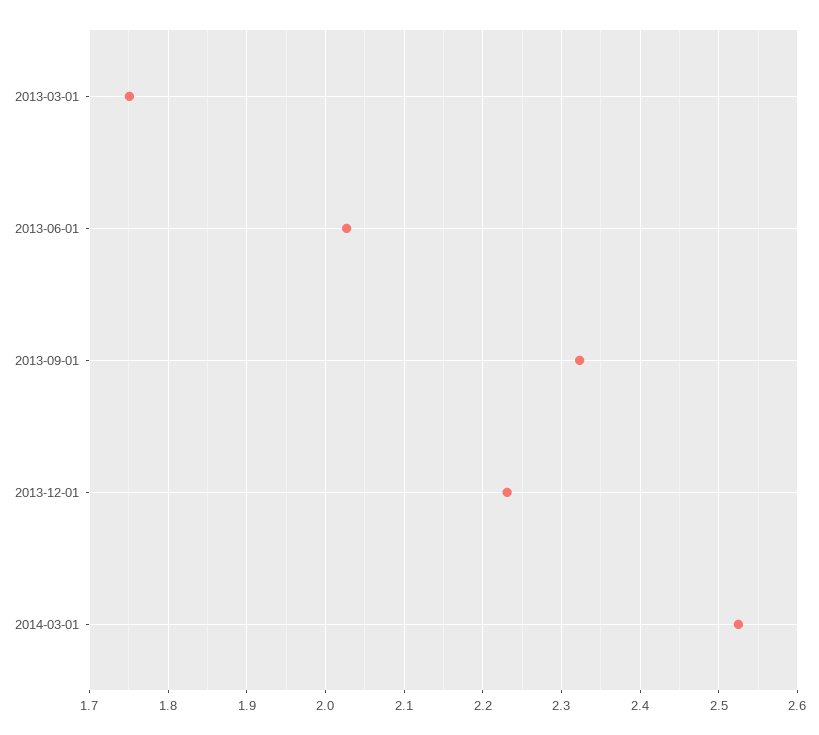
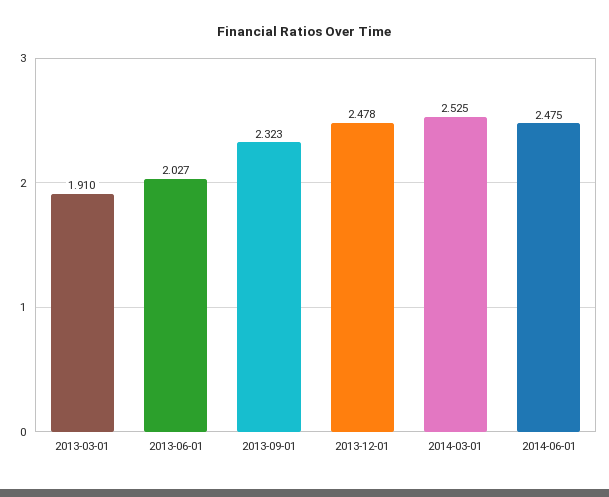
2013-03-01: 1.75 -> 1.91
2013-12-01: 2.23 -> 2.478
2014-06-01: none -> 2.475

